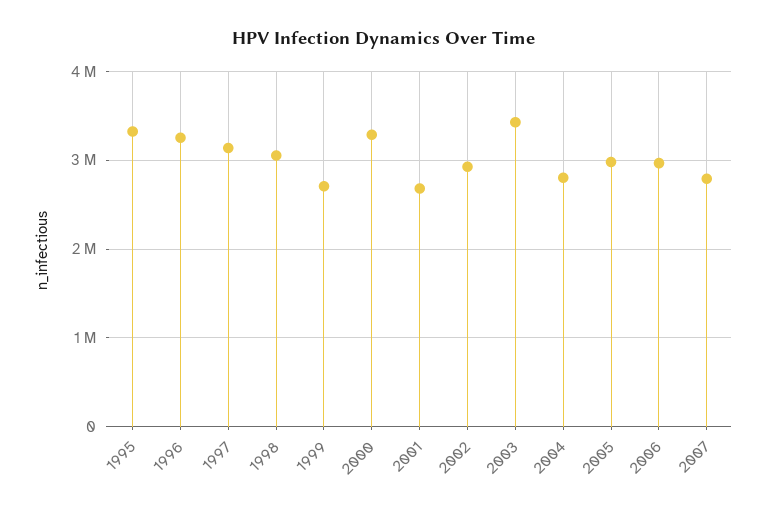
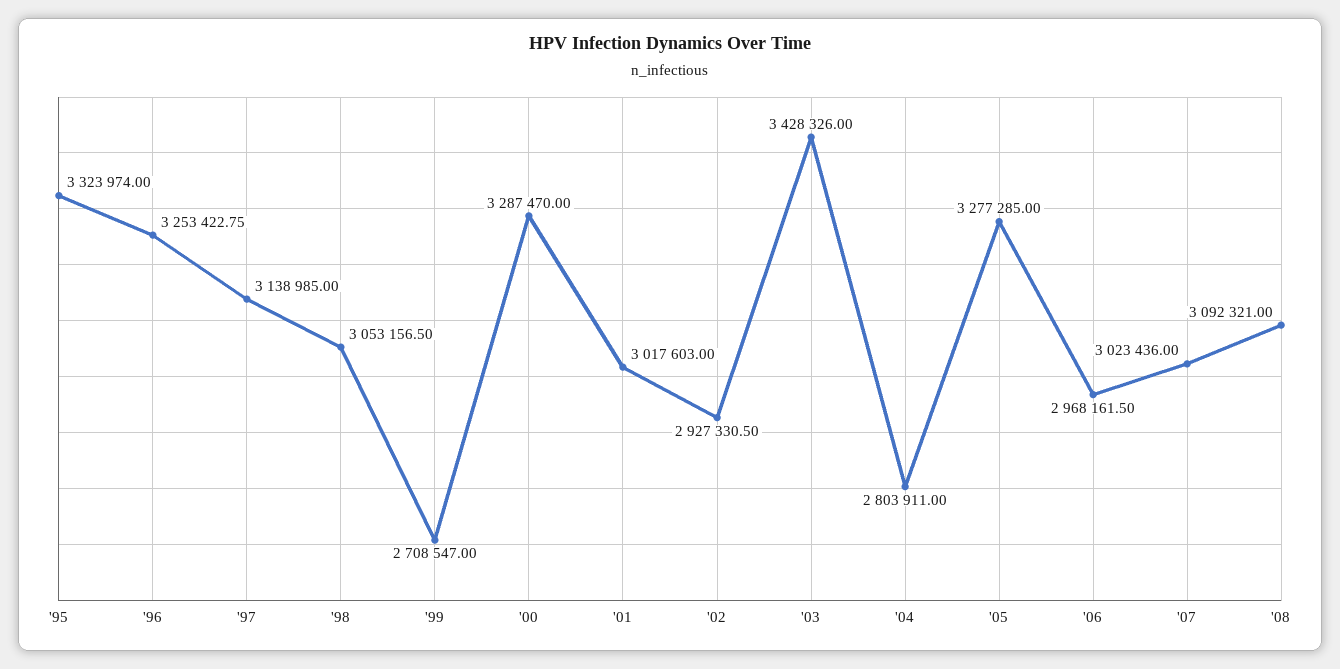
2001: 2700000 -> 3017603
2005: 3000000 -> 3277285
2007: 2800000 -> 3023436
'08: none -> 3092321

